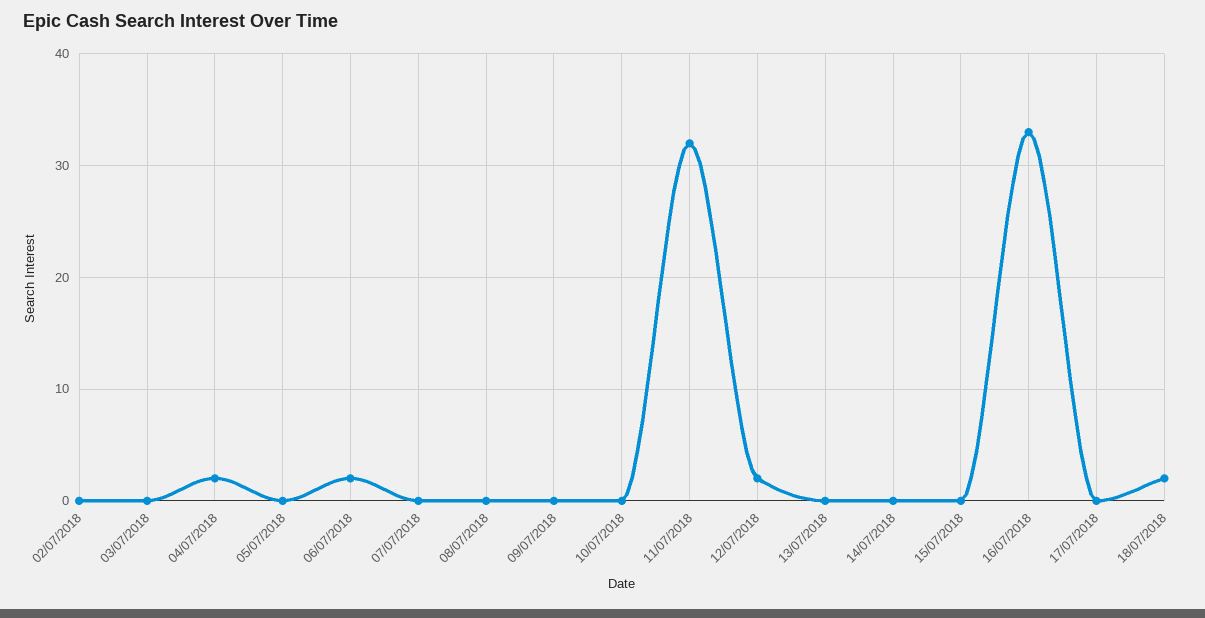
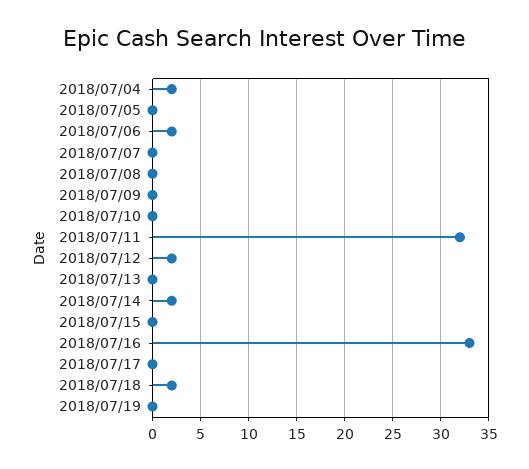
02/07/2018: 0 -> none
03/07/2018: 0 -> none
14/07/2018: 0 -> 2
2018/07/19: none -> 0

